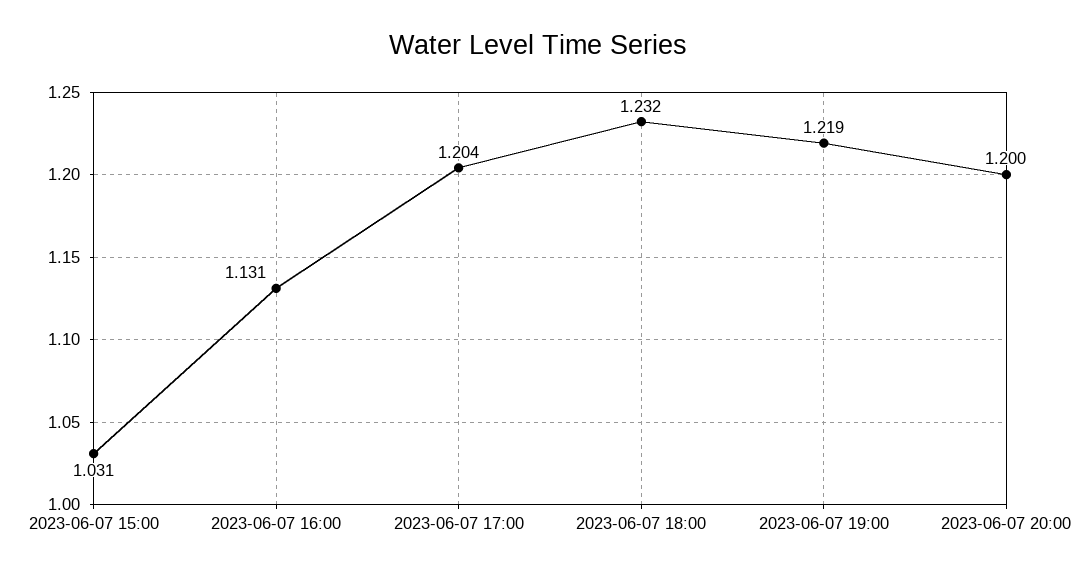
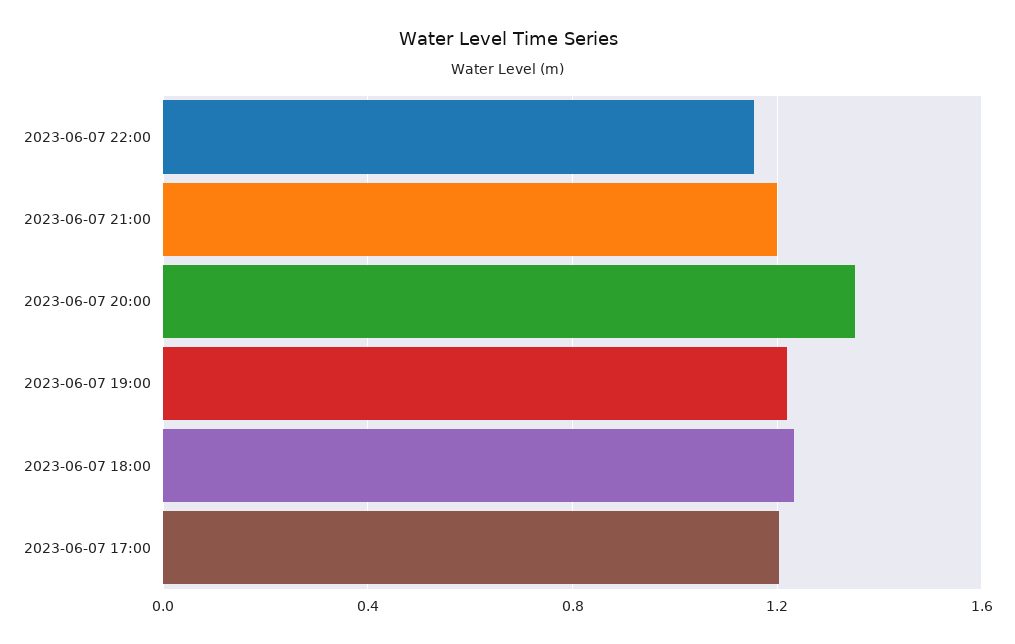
2023-06-07 15:00: 1.031 -> none
2023-06-07 16:00: 1.131 -> none
2023-06-07 20:00: 1.2 -> 1.35
2023-06-07 22:00: none -> 1.15
2023-06-07 21:00: none -> 1.2

